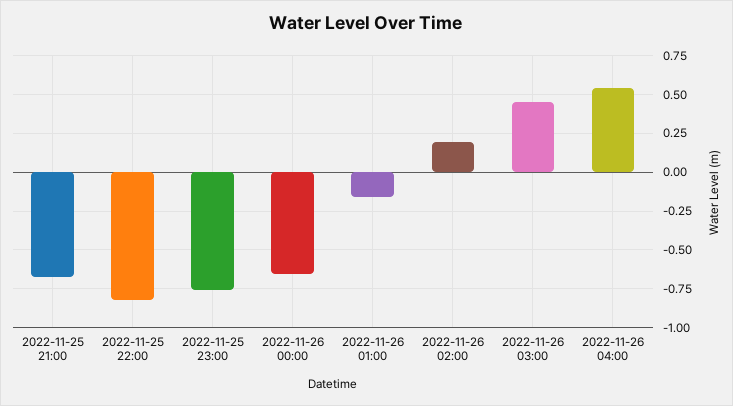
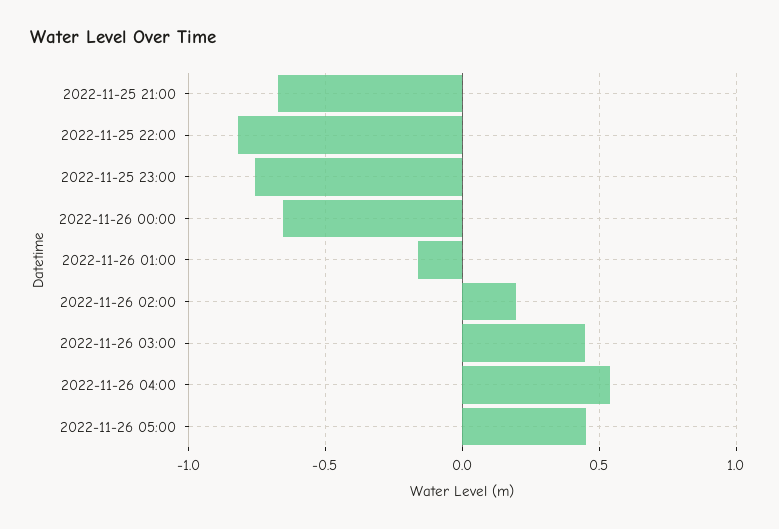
2022-11-26 05:00: none -> 0.45

